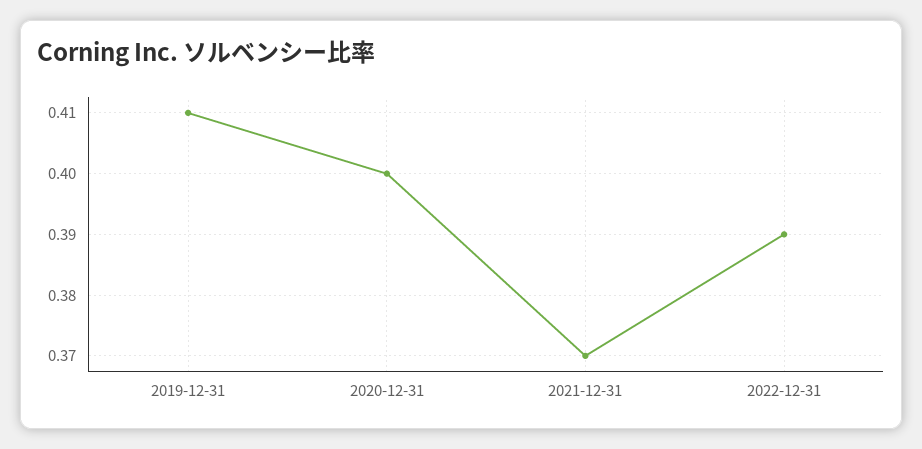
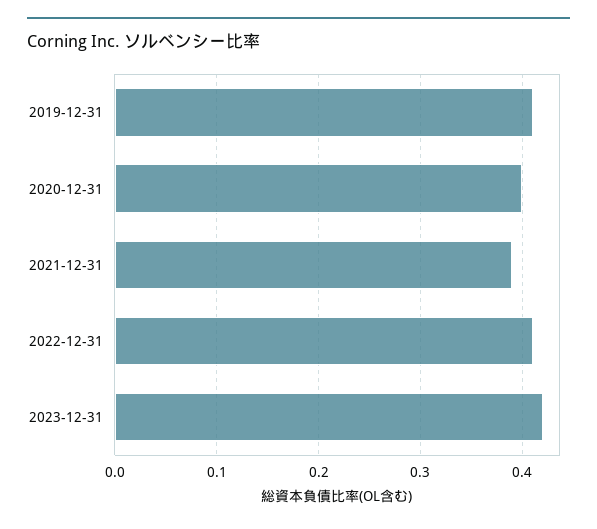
2021-12-31: 0.37 -> 0.39
2022-12-31: 0.39 -> 0.41
2023-12-31: none -> 0.42

